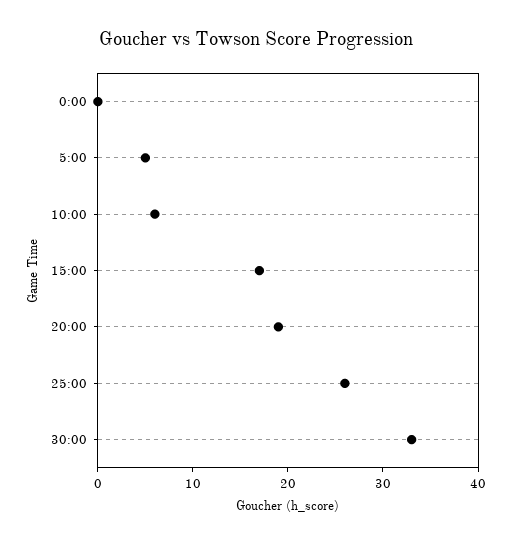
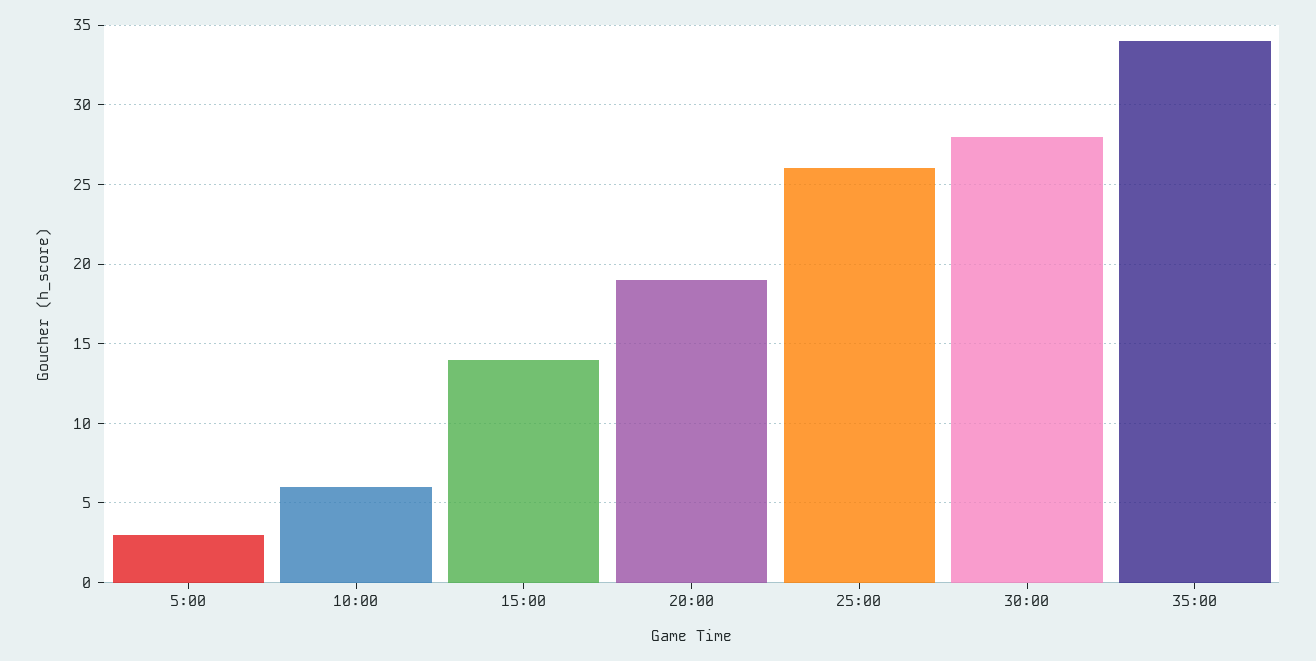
0:00: 0 -> none
5:00: 5 -> 3
15:00: 17 -> 14
30:00: 33 -> 28
35:00: none -> 34

